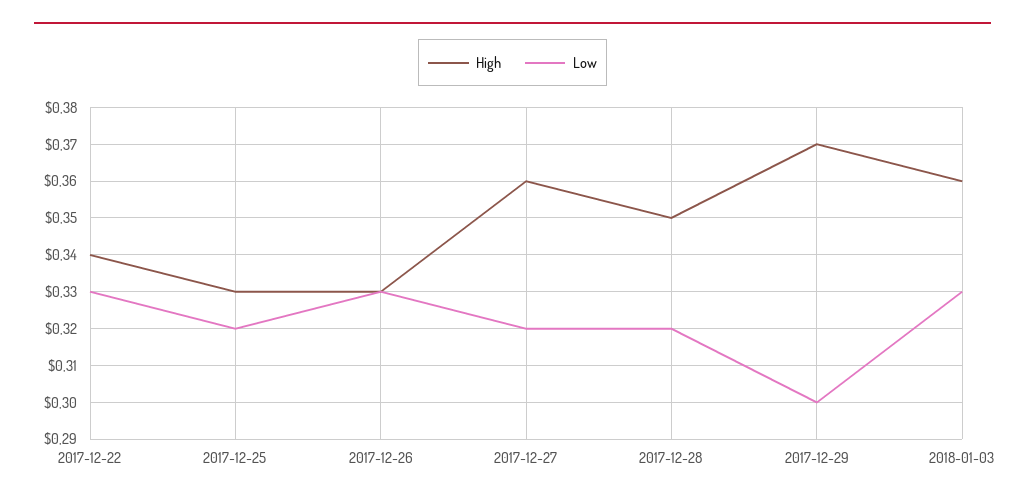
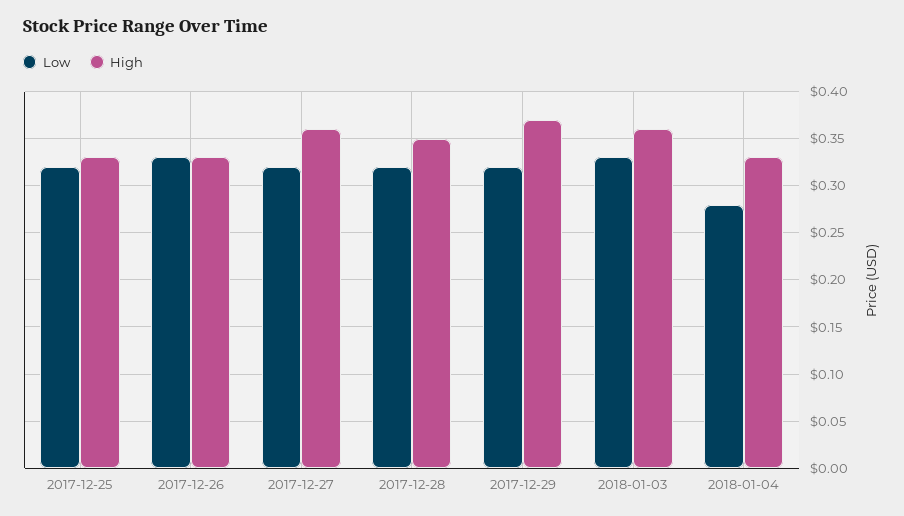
High, 2017-12-22: 0.34 -> none
Low, 2017-12-22: 0.33 -> none
Low, 2017-12-29: 0.3 -> 0.32
Low, 2018-01-04: none -> 0.28
High, 2018-01-04: none -> 0.33

